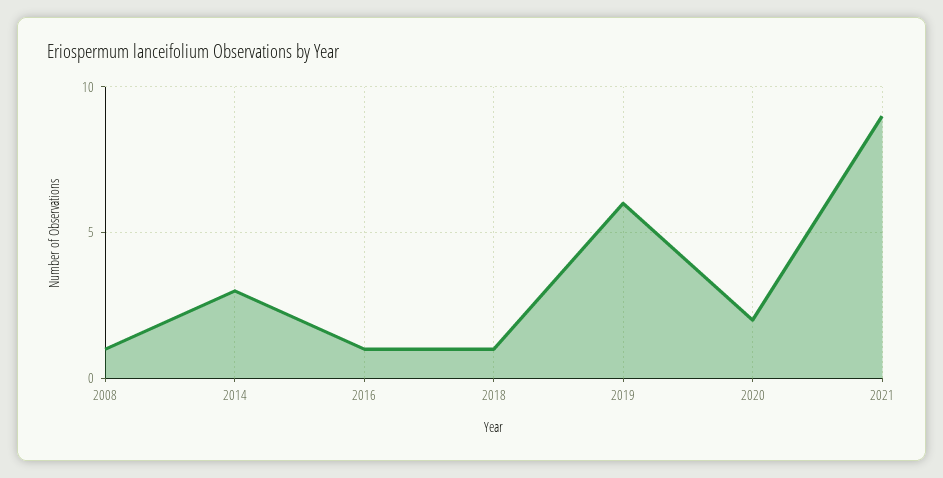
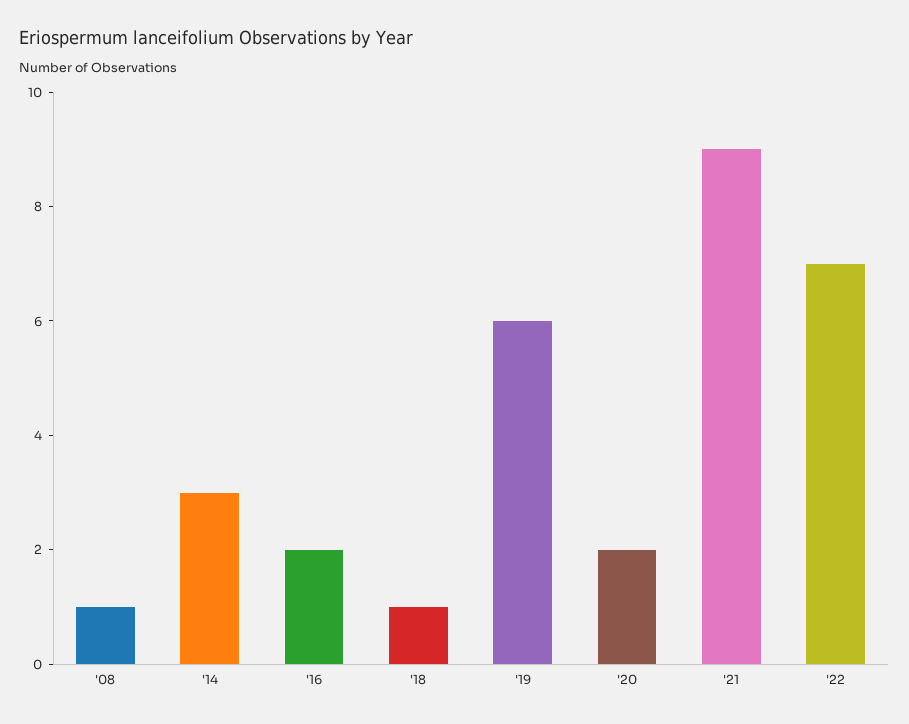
2016: 1 -> 2
'22: none -> 7

